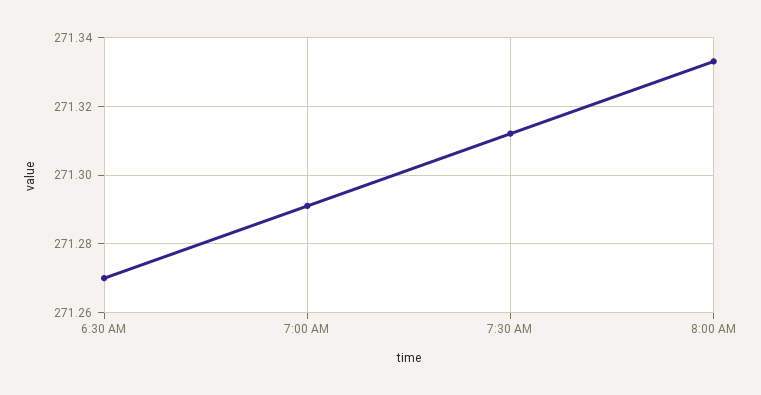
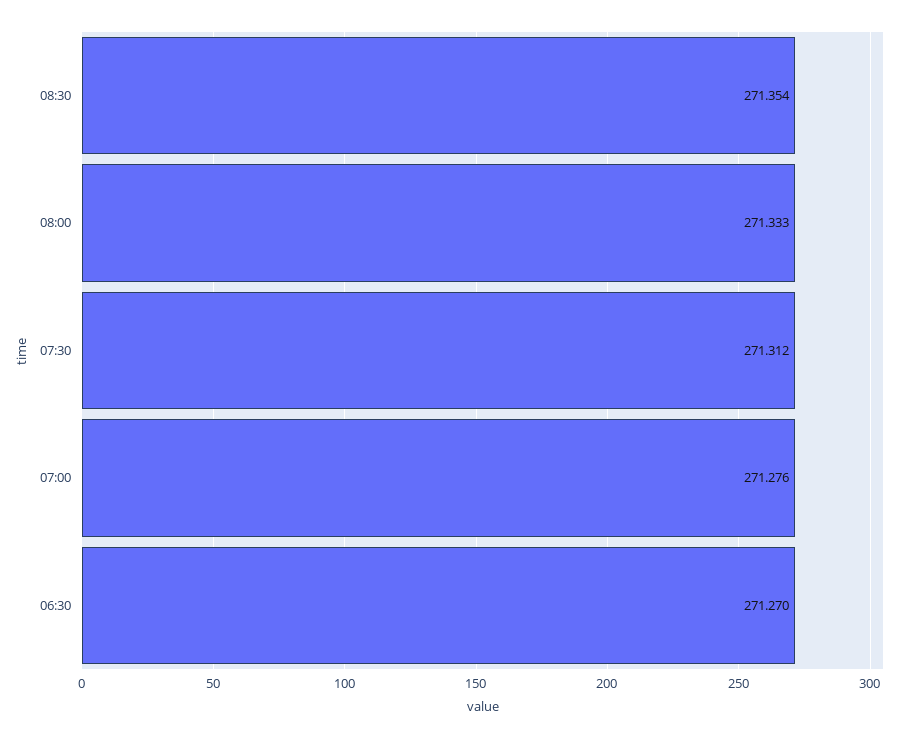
7:00 AM: 271.29 -> 271.276
08:30: none -> 271.354

